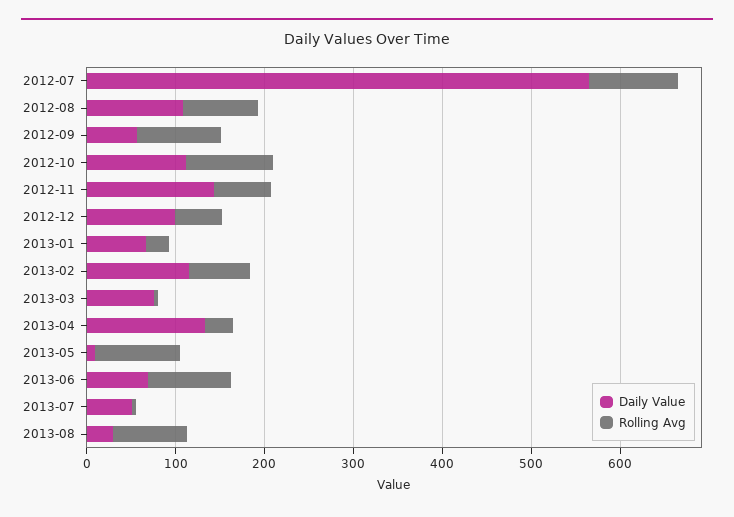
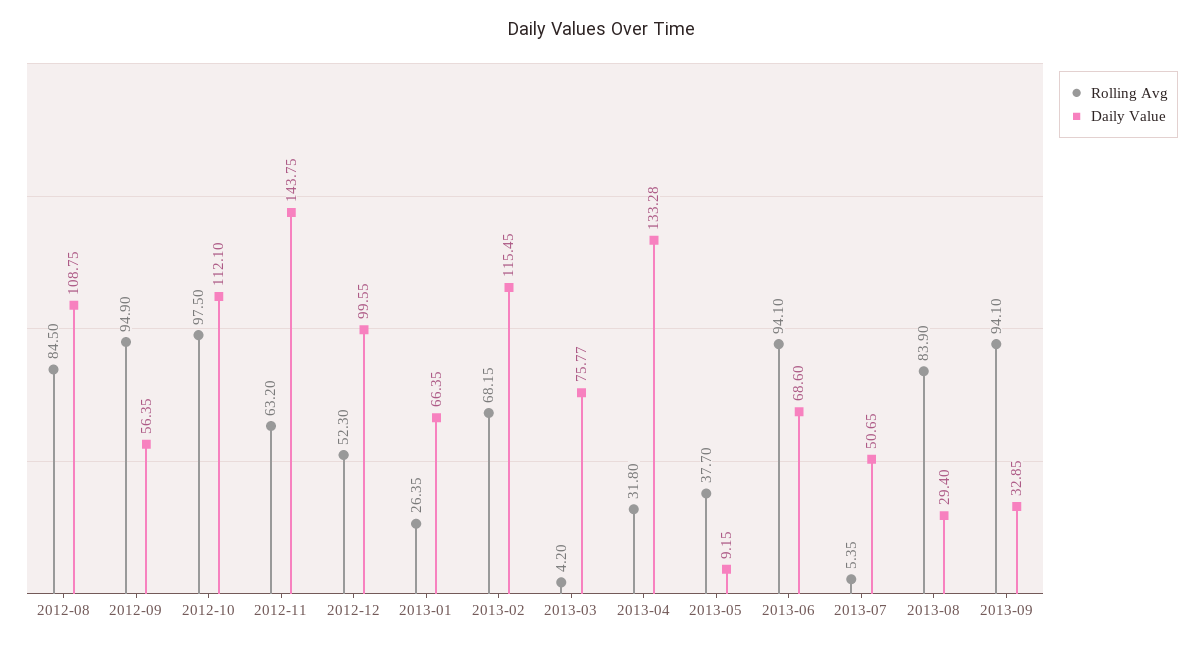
Daily Value, 2012-07: 560 -> none
Rolling Avg, 2012-07: 100 -> none
Rolling Avg, 2013-05: 100 -> 37.7
Rolling Avg, 2013-09: none -> 94.1
Daily Value, 2013-09: none -> 32.85

